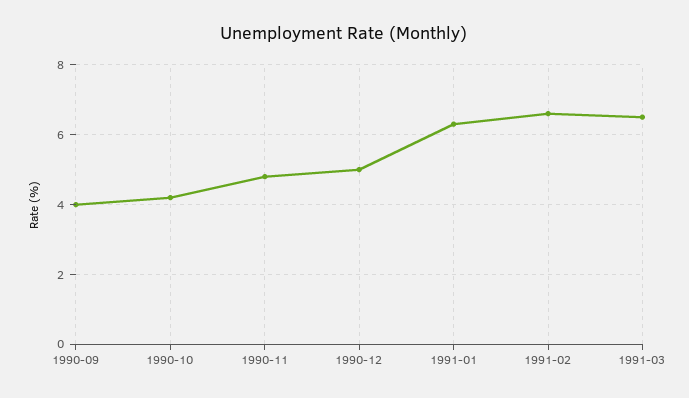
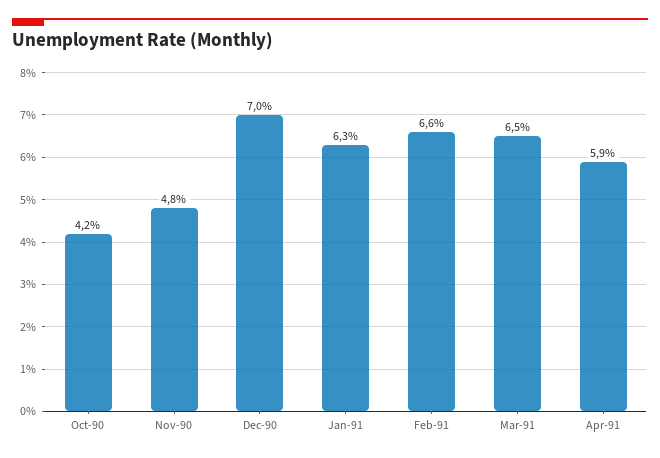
1990-09: 4 -> none
1990-12: 5 -> 7
Apr-91: none -> 5.9

